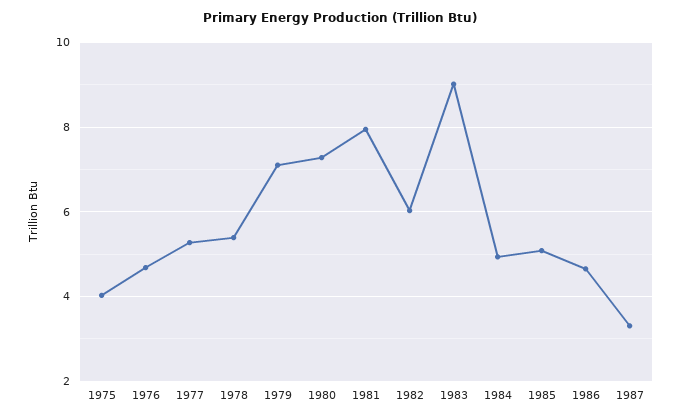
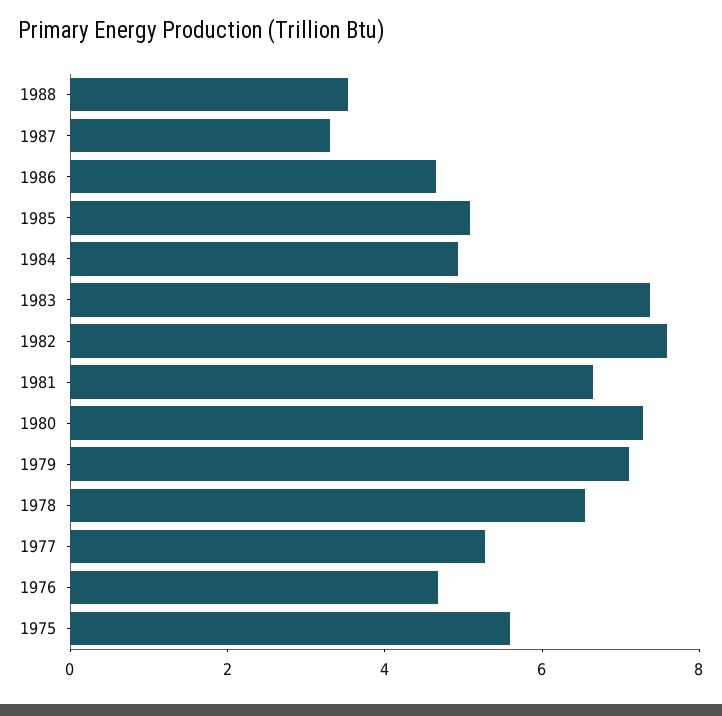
1975: 4 -> 5.5
1978: 5.4 -> 6.5
1981: 8 -> 6.5
1982: 6 -> 7.5
1983: 9 -> 7.5
1988: none -> 3.5

